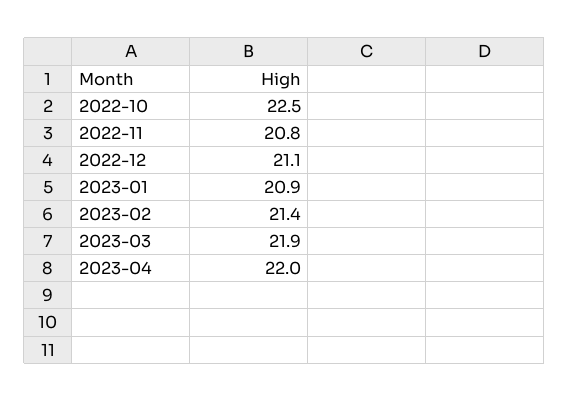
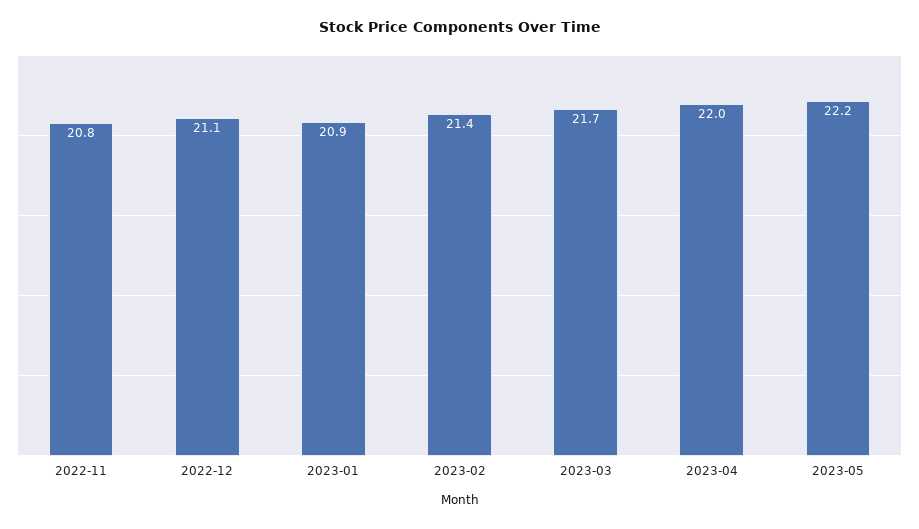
2022-10: 22.5 -> none
2023-03: 21.9 -> 21.7
2023-05: none -> 22.2

